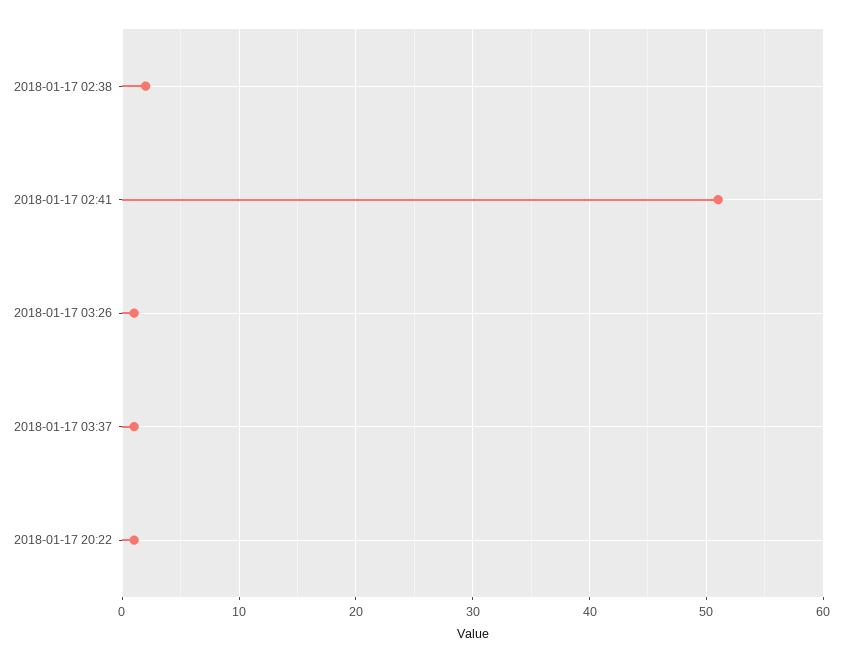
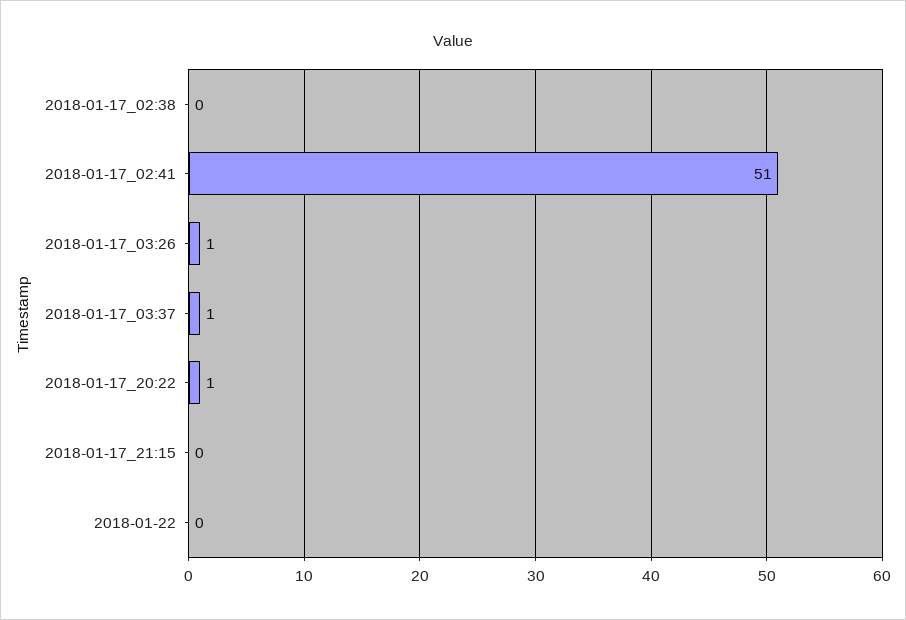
2018-01-17 02:38: 2 -> 0
2018-01-17_21:15: none -> 0
2018-01-22: none -> 0

